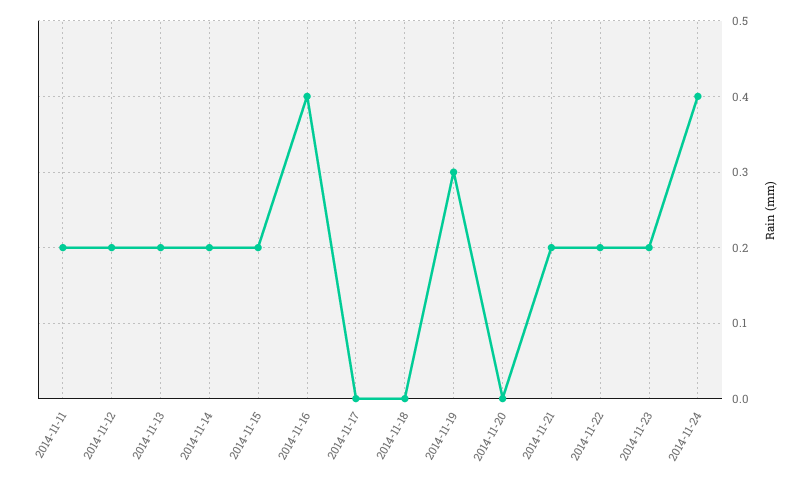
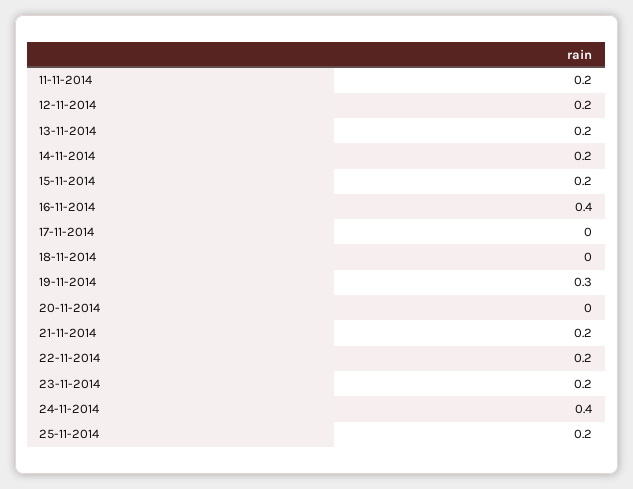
25-11-2014: none -> 0.2

